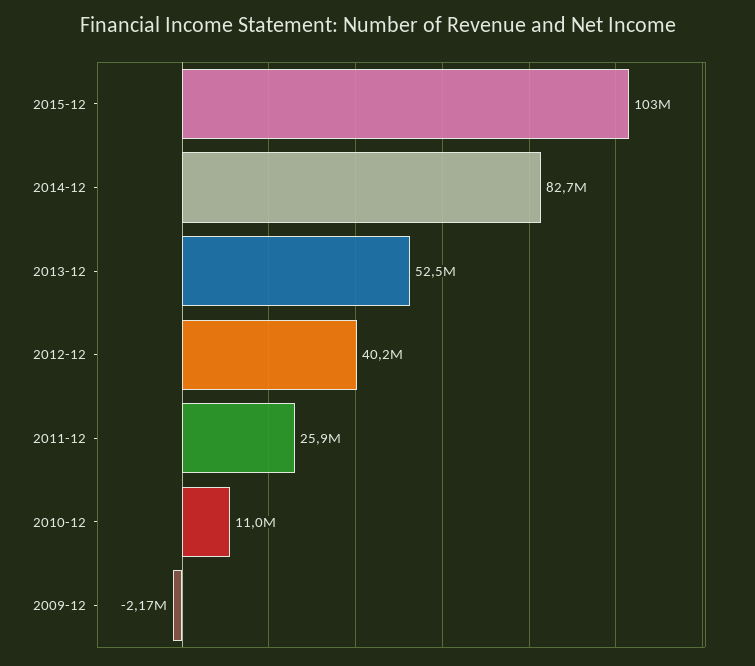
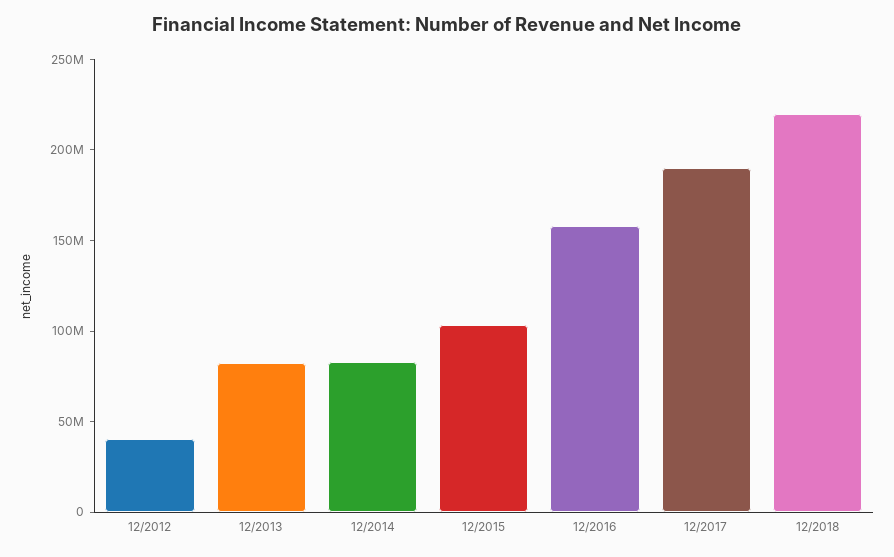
2013-12: 52500000 -> 80000000
2011-12: 25900000 -> none
2010-12: 11000000 -> none
2009-12: -2170000 -> none
12/2016: none -> 160000000
12/2017: none -> 190000000
12/2018: none -> 220000000

